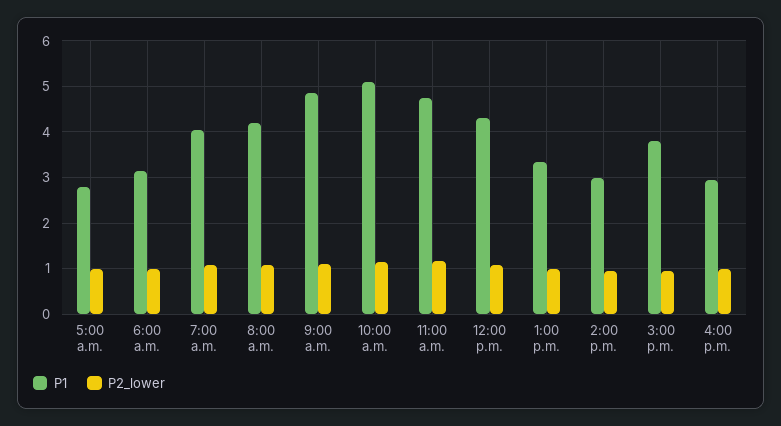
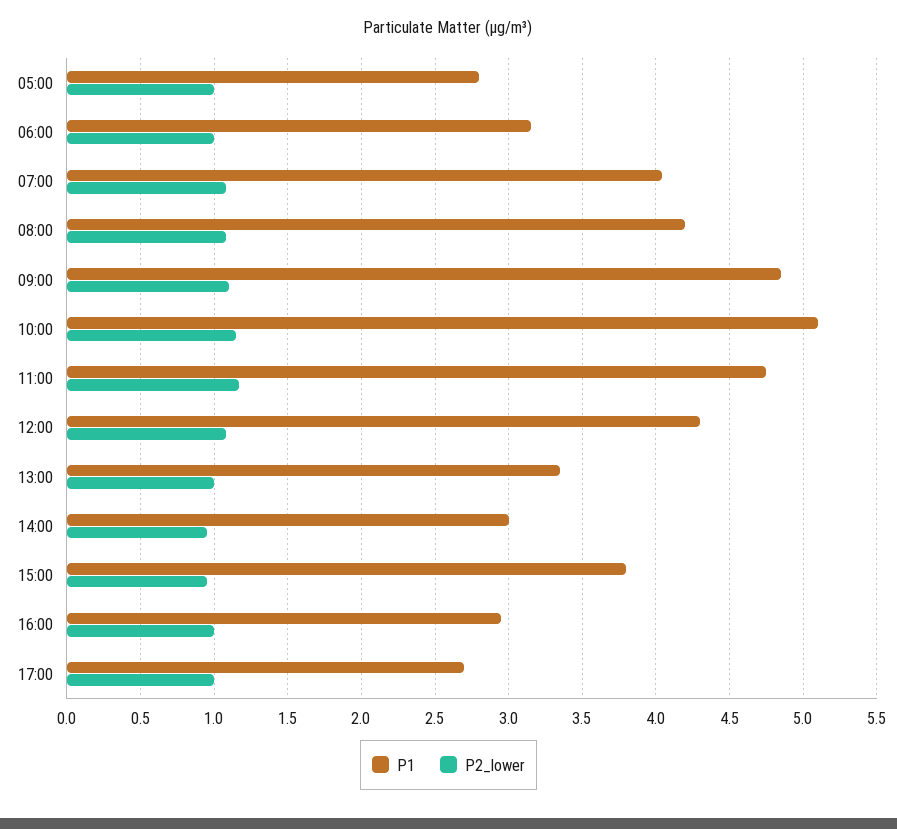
P1, 17:00: none -> 2.7
P2_lower, 17:00: none -> 1

